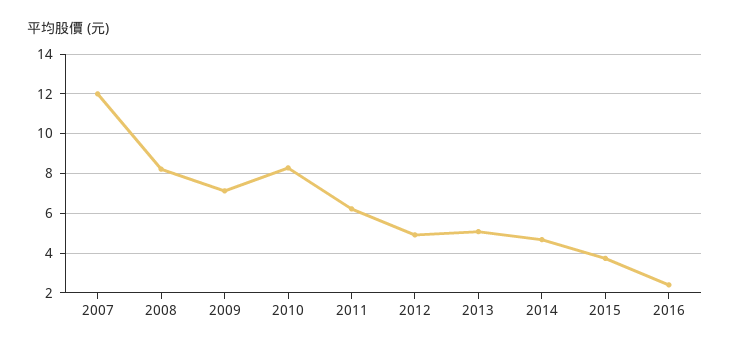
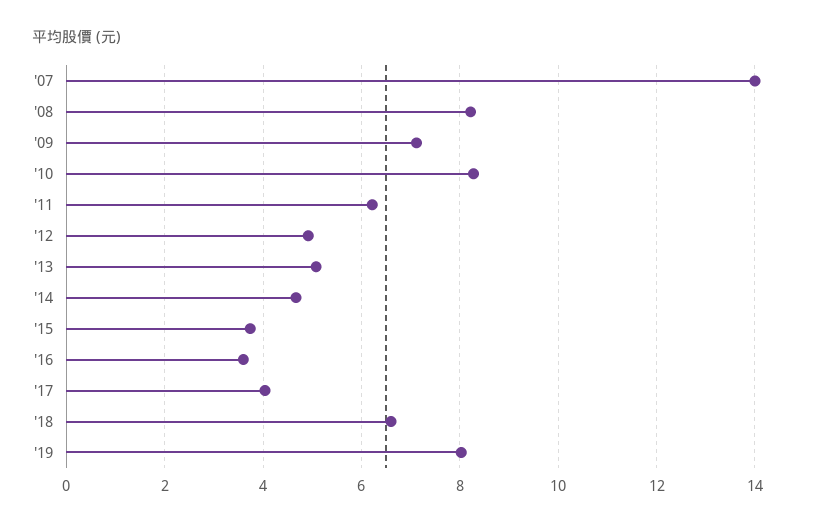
2007: 12 -> 14
2016: 2.5 -> 3.6
'17: none -> 4
'18: none -> 6.6
'19: none -> 8

